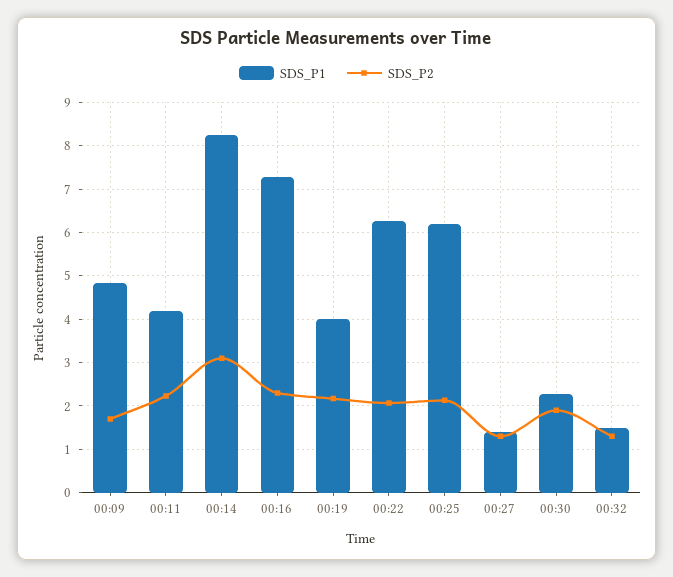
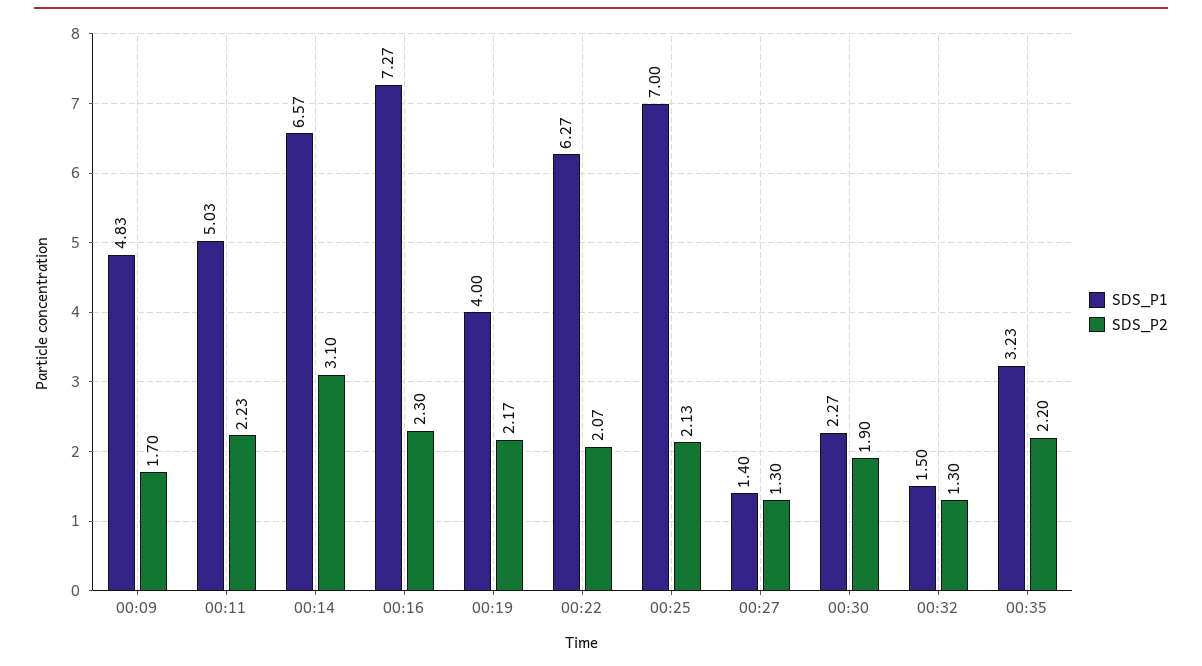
SDS_P1, 00:11: 4.2 -> 5.03
SDS_P1, 00:14: 8.2 -> 6.57
SDS_P1, 00:25: 6.2 -> 7
SDS_P1, 00:35: none -> 3.23
SDS_P2, 00:35: none -> 2.2

